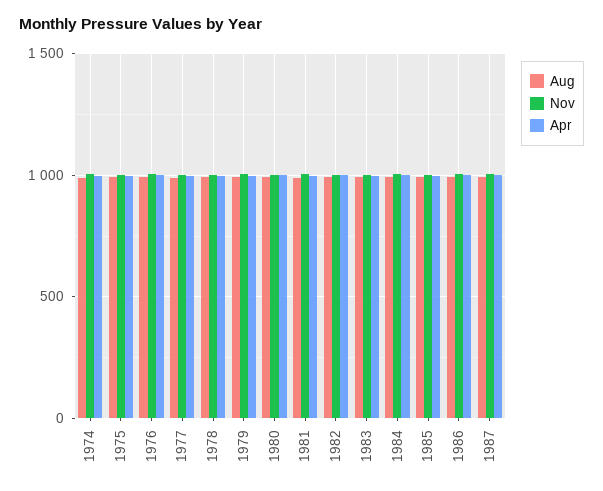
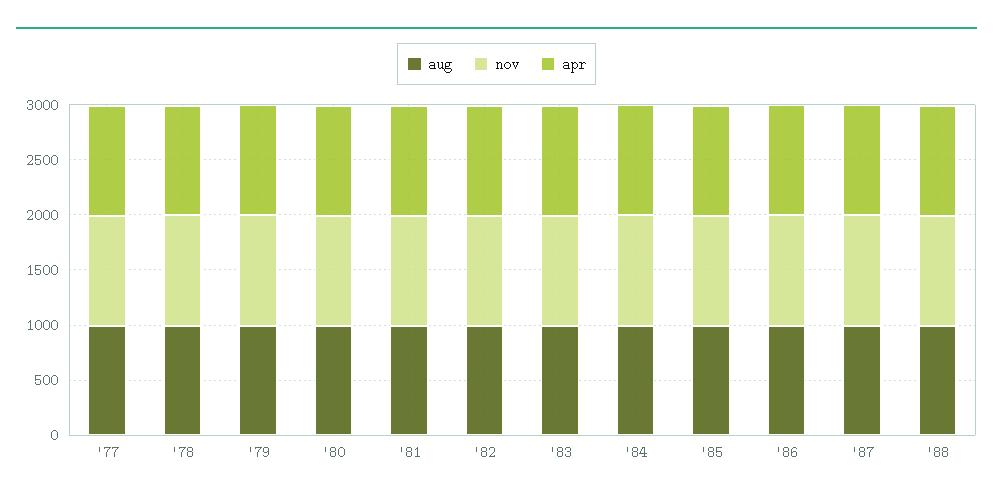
Aug, 1974: 1000 -> none
Nov, 1974: 1000 -> none
Apr, 1974: 1000 -> none
Aug, 1975: 1000 -> none
Nov, 1975: 1000 -> none
Apr, 1975: 1000 -> none
Aug, 1976: 1000 -> none
Nov, 1976: 1000 -> none
Apr, 1976: 1000 -> none
Aug, '88: none -> 1000
Nov, '88: none -> 1000
Apr, '88: none -> 1000

